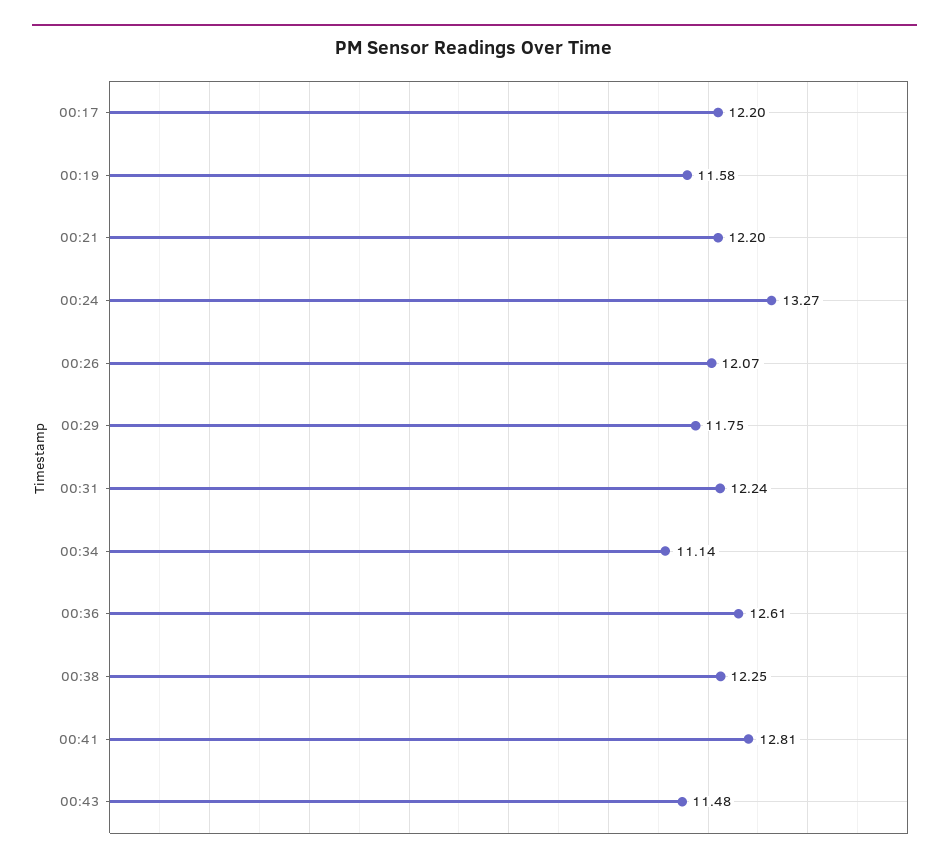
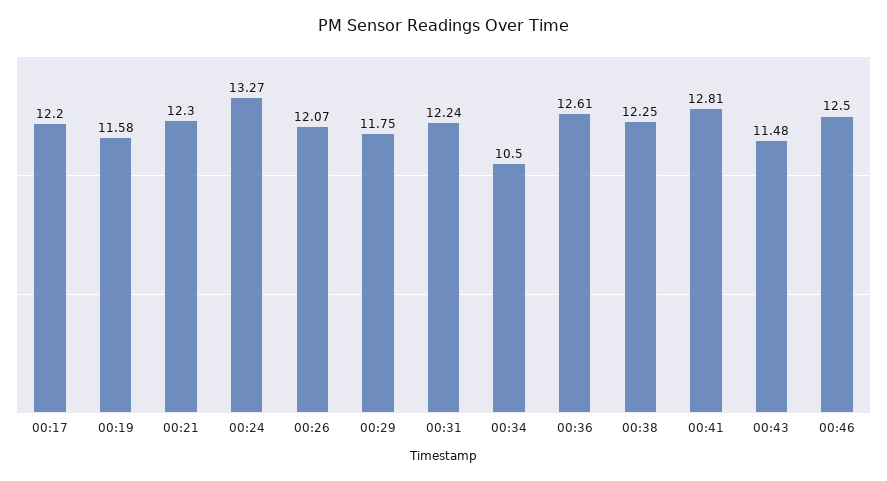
00:21: 12.2 -> 12.3
00:34: 11.14 -> 10.5
00:46: none -> 12.5

